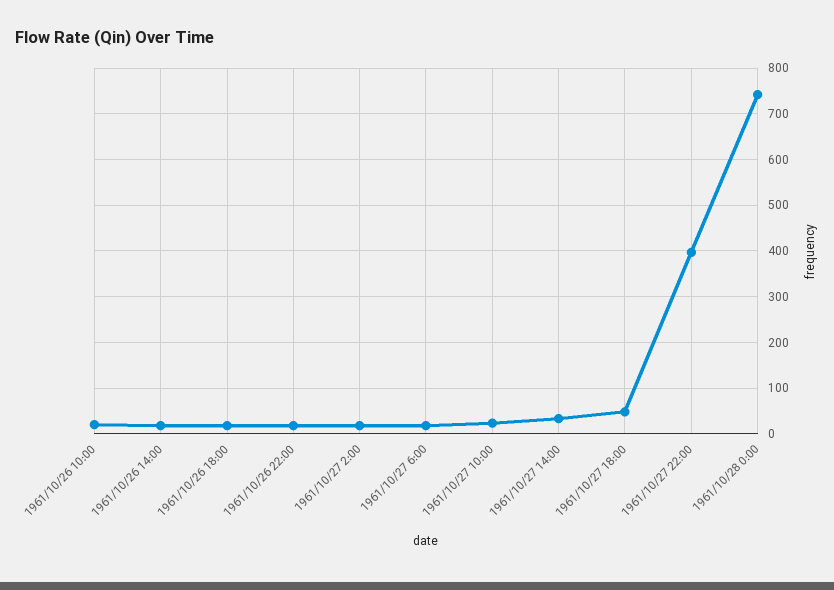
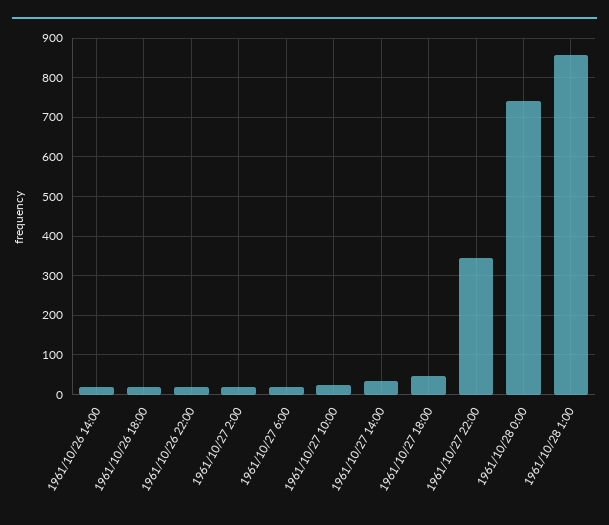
1961/10/26 10:00: 20 -> none
1961/10/27 22:00: 400 -> 340
1961/10/28 1:00: none -> 860

